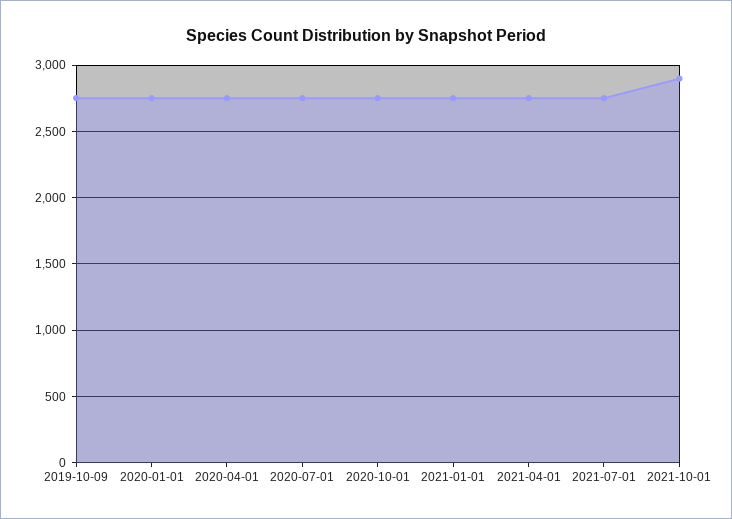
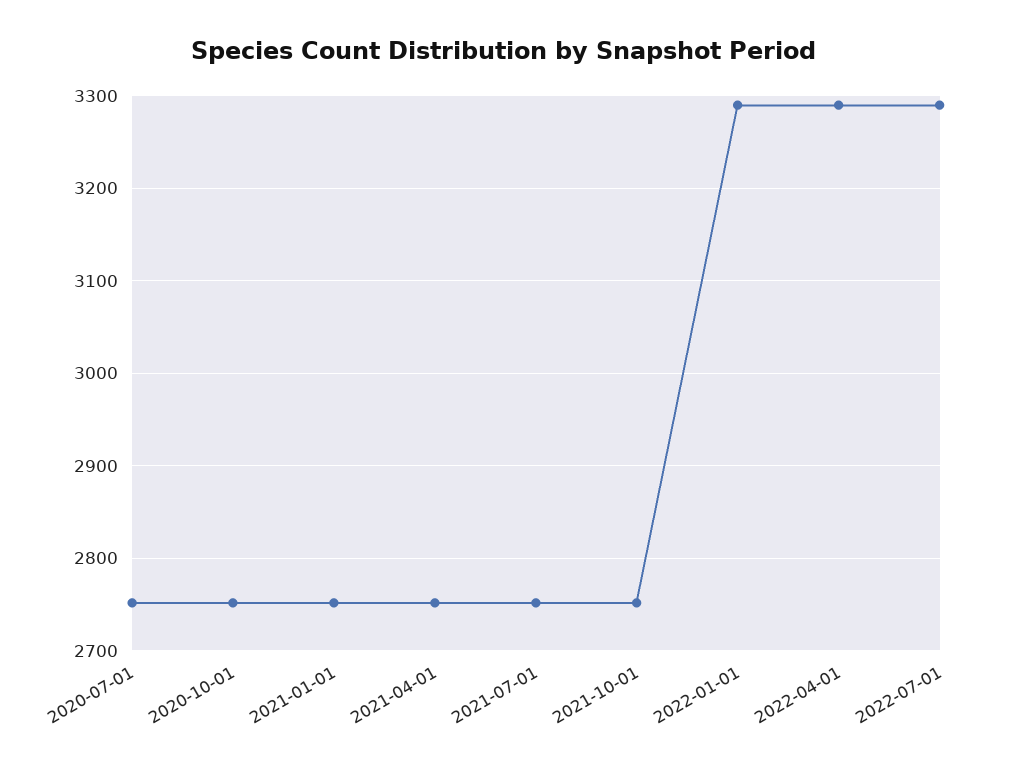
2019-10-09: 2750 -> none
2020-01-01: 2750 -> none
2020-04-01: 2750 -> none
2021-10-01: 2900 -> 2750
2022-01-01: none -> 3290
2022-04-01: none -> 3290
2022-07-01: none -> 3290

